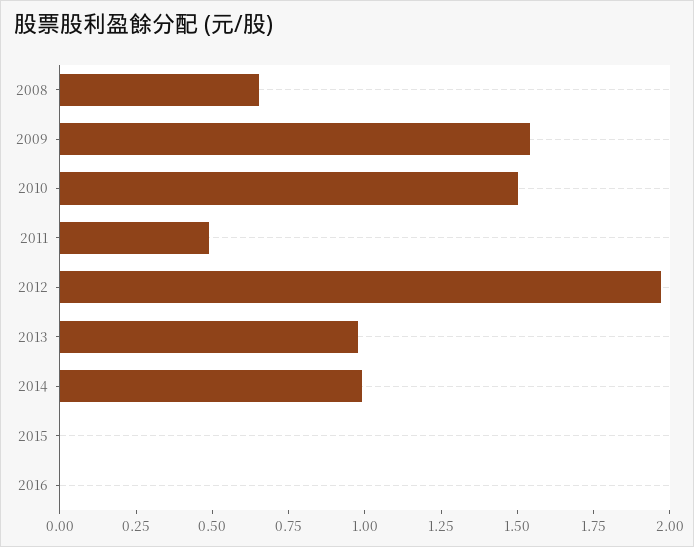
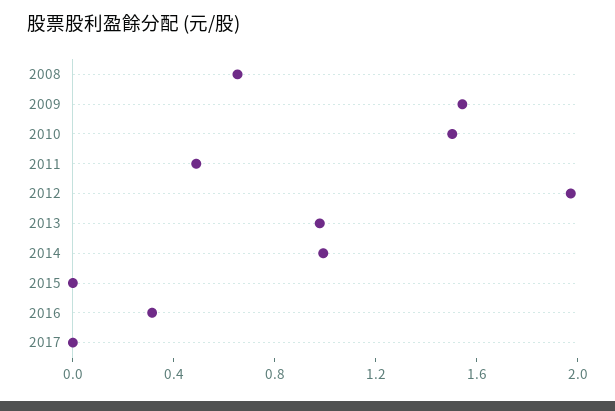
2016: 0 -> 0.3
2017: none -> 0

